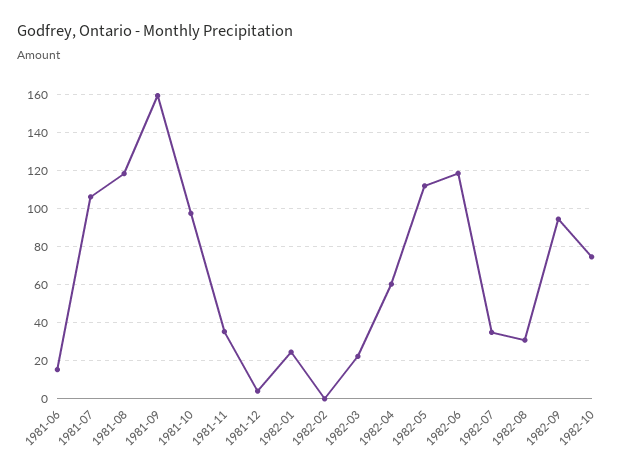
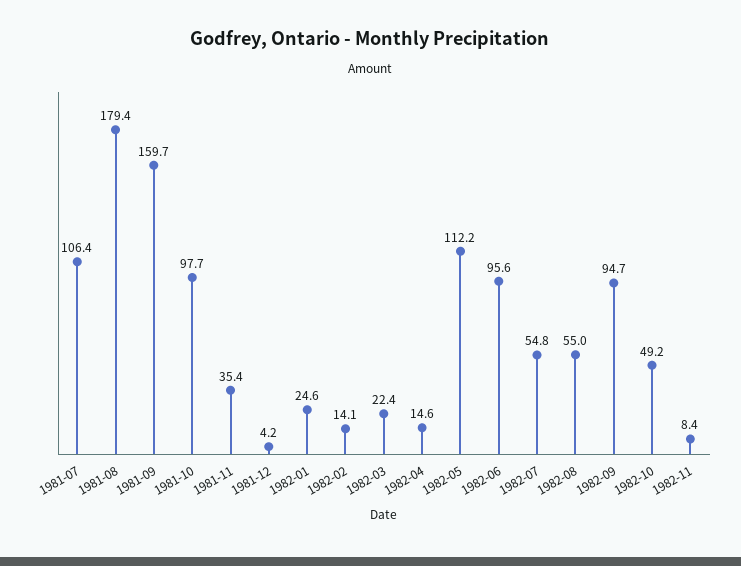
1981-06: 15 -> none
1981-08: 120 -> 179.4
1982-02: 0 -> 14.1
1982-04: 60 -> 14.6
1982-06: 120 -> 95.6
1982-07: 35 -> 54.8
1982-08: 30 -> 55
1982-10: 75 -> 49.2
1982-11: none -> 8.4

